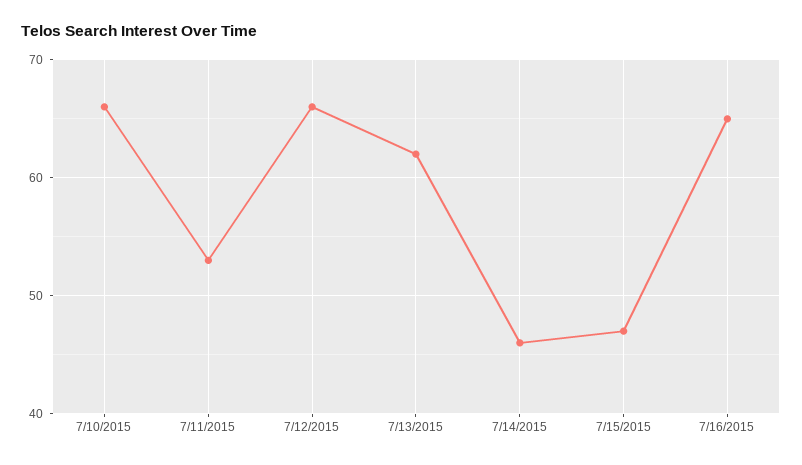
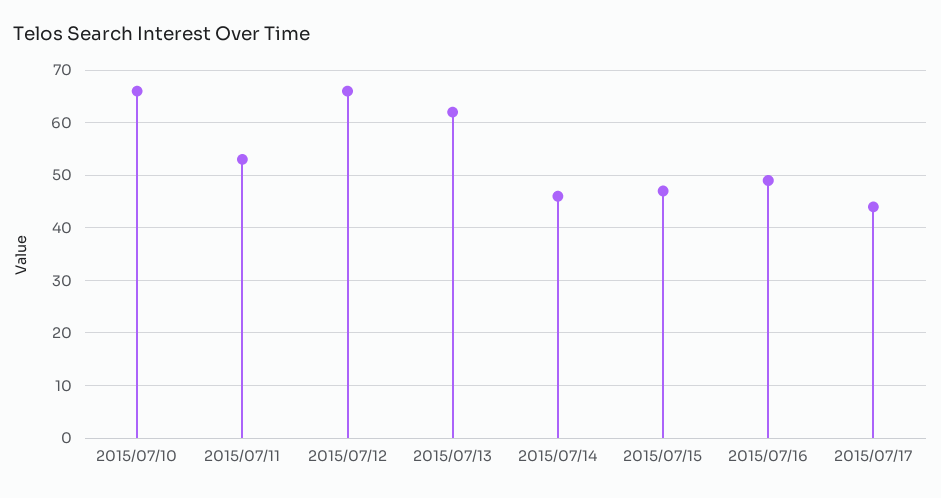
7/16/2015: 65 -> 50
2015/07/17: none -> 45

